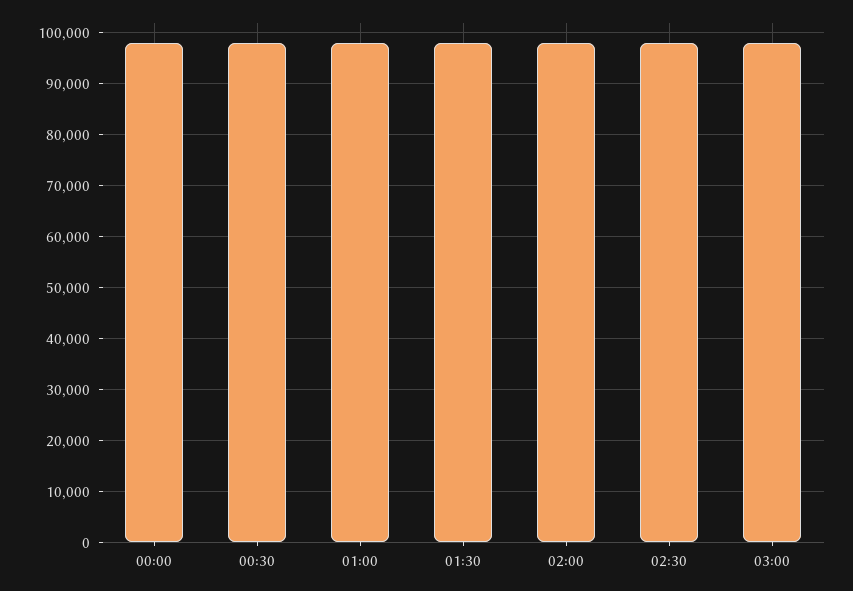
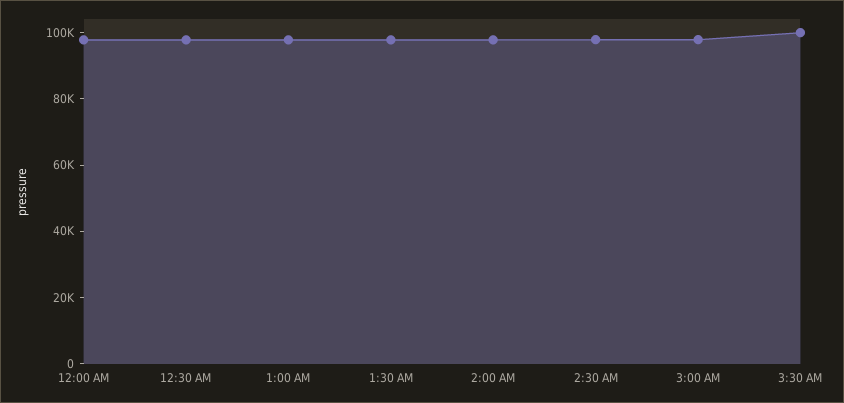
3:30 AM: none -> 100000

